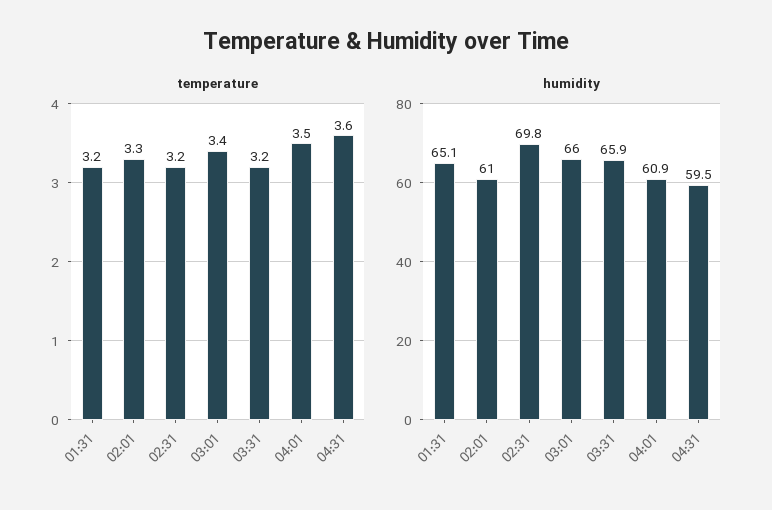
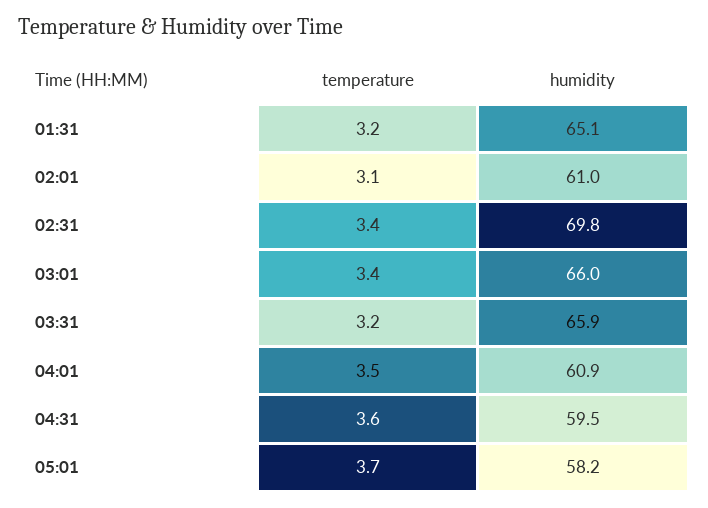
temperature, 02:01: 3.3 -> 3.1
temperature, 02:31: 3.2 -> 3.4
temperature, 05:01: none -> 3.7
humidity, 05:01: none -> 58.2

